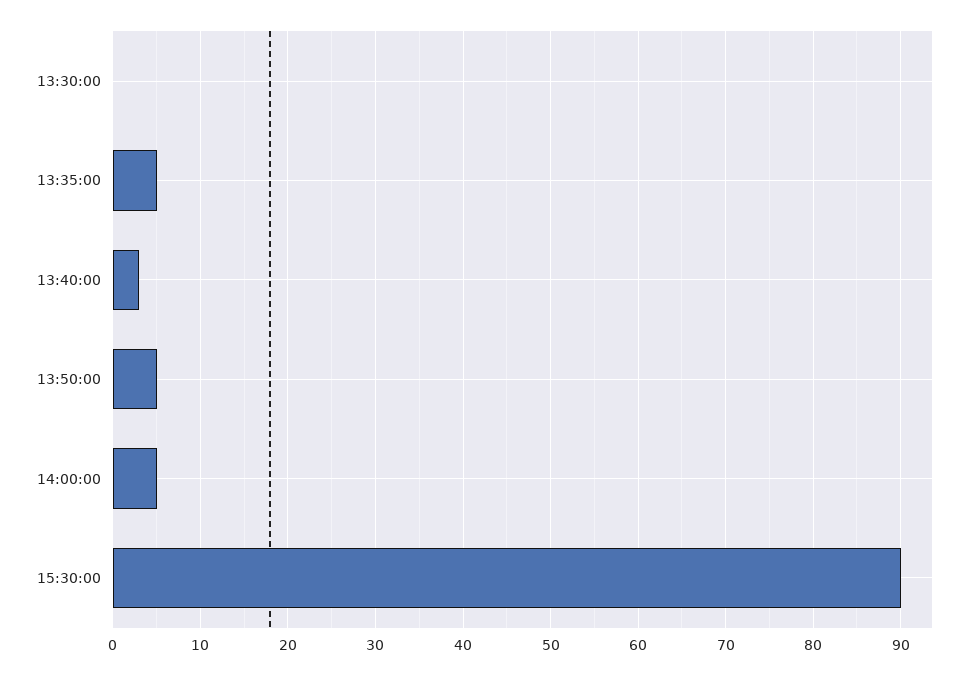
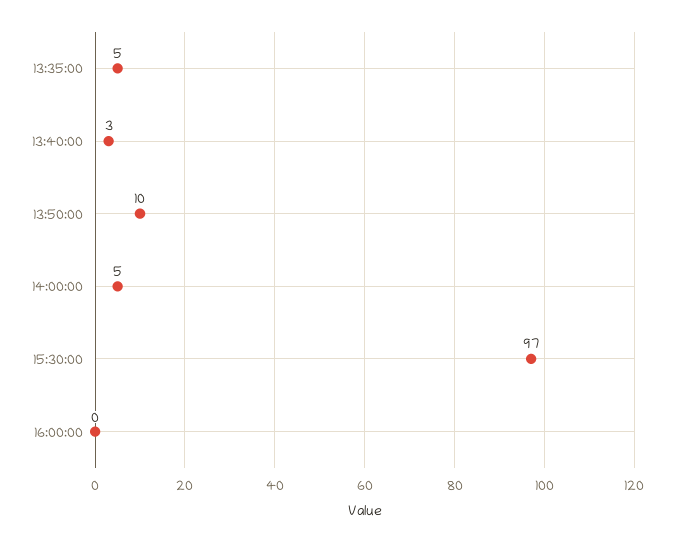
13:30:00: 0 -> none
13:50:00: 5 -> 10
15:30:00: 90 -> 97
16:00:00: none -> 0

